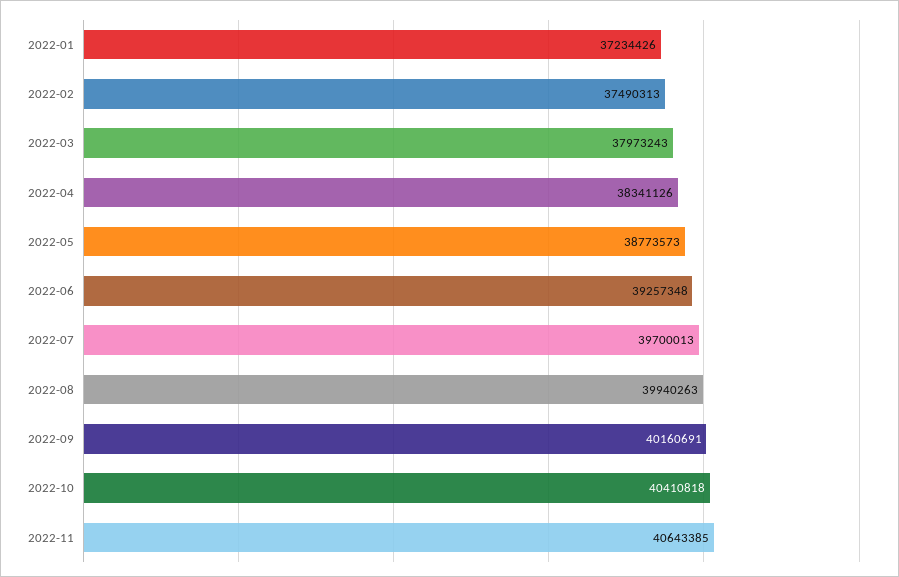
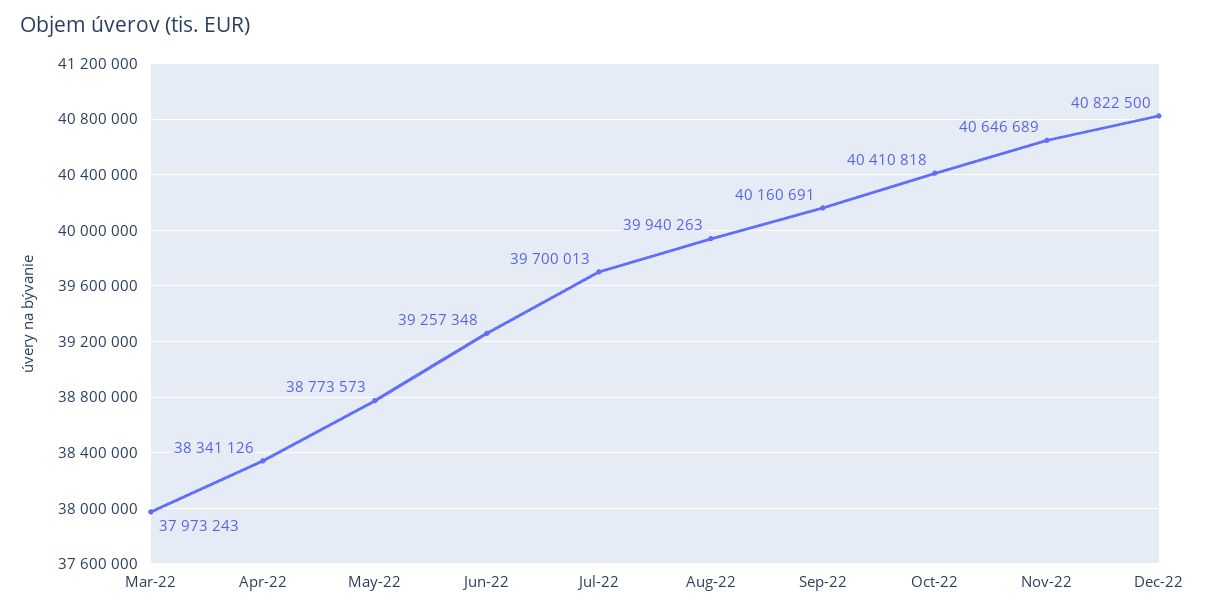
2022-01: 37234426 -> none
2022-02: 37490313 -> none
2022-11: 40643385 -> 40646689
Dec-22: none -> 40822500

